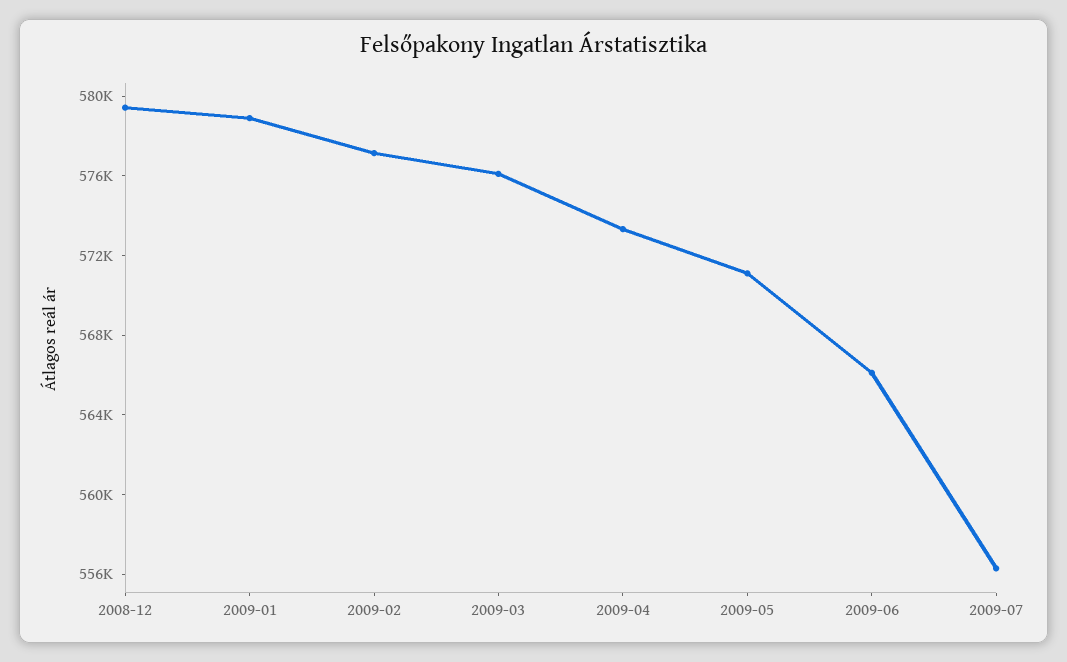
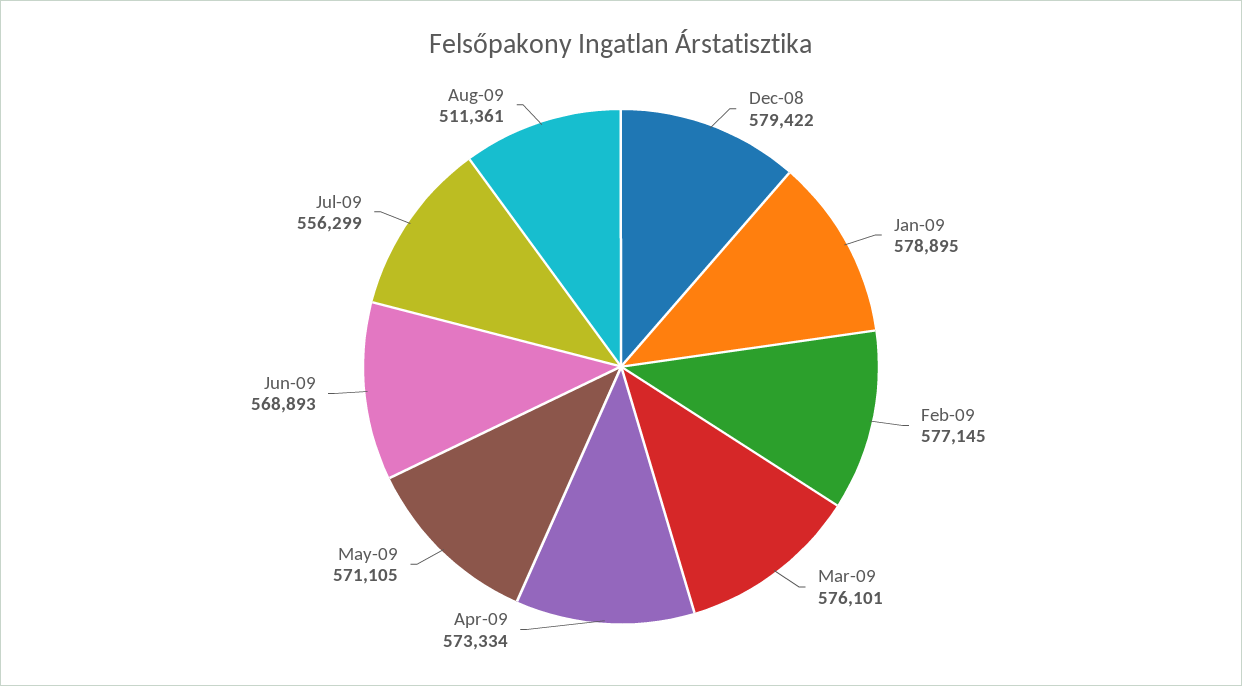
2009-06: 566000 -> 568893
Aug-09: none -> 511361

